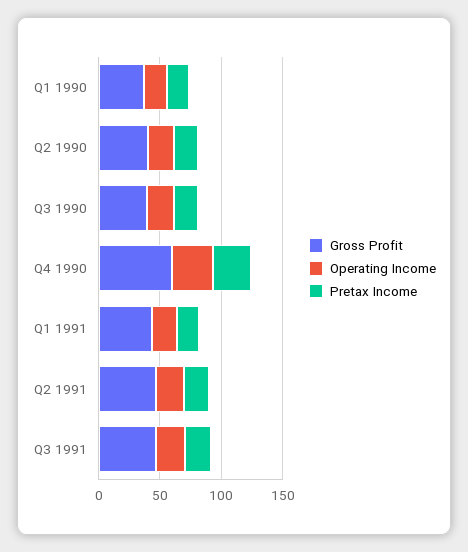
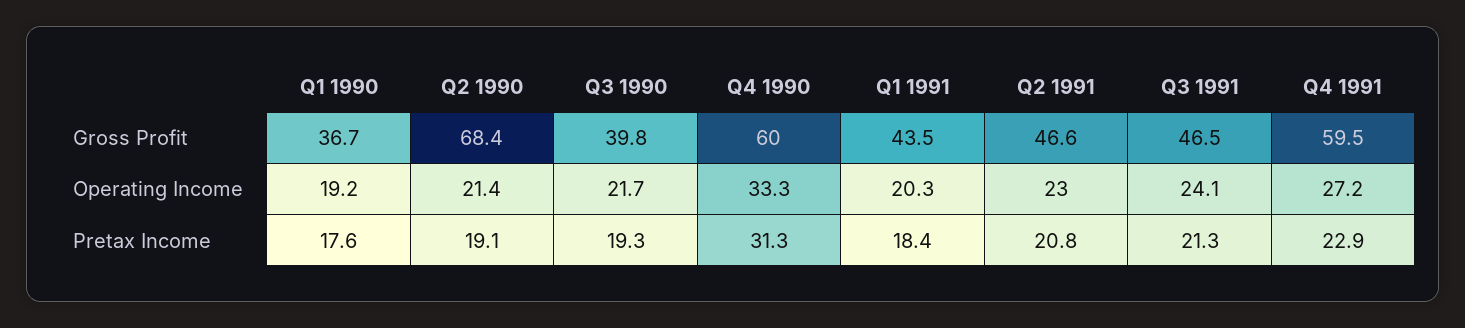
Gross Profit, Q2 1990: 40 -> 68.4
Gross Profit, Q4 1991: none -> 59.5
Operating Income, Q4 1991: none -> 27.2
Pretax Income, Q4 1991: none -> 22.9

